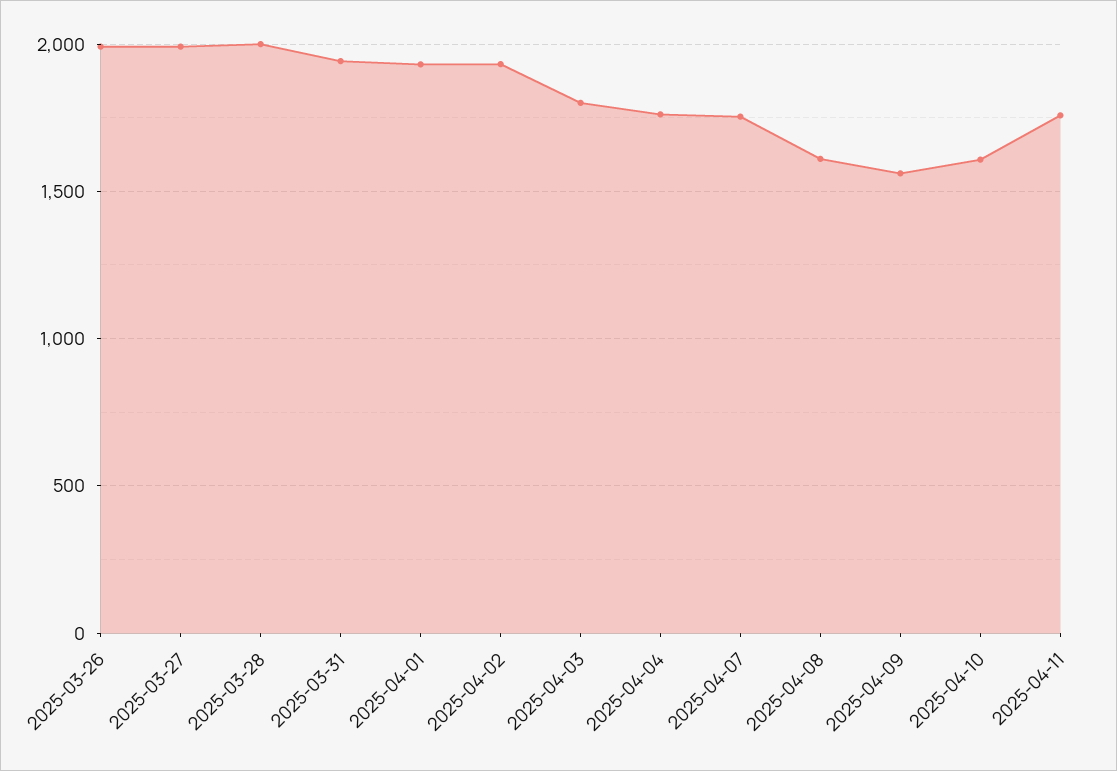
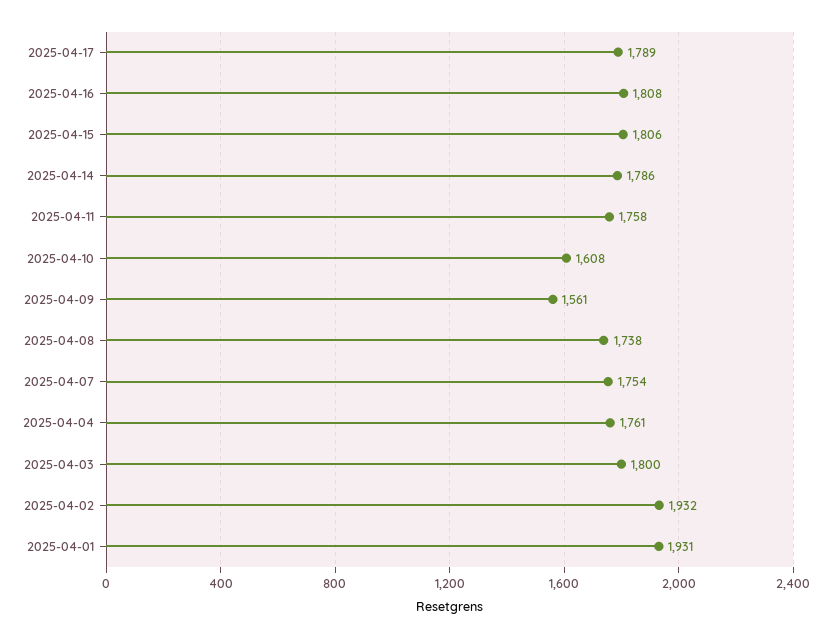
2025-03-26: 2000 -> none
2025-03-27: 2000 -> none
2025-03-28: 2000 -> none
2025-03-31: 1950 -> none
2025-04-08: 1600 -> 1738
2025-04-17: none -> 1789
2025-04-16: none -> 1808
2025-04-15: none -> 1806
2025-04-14: none -> 1786

